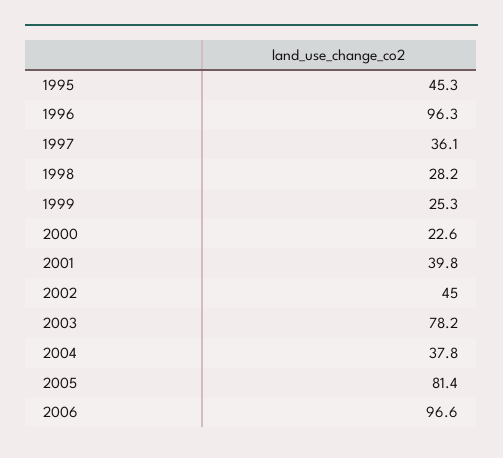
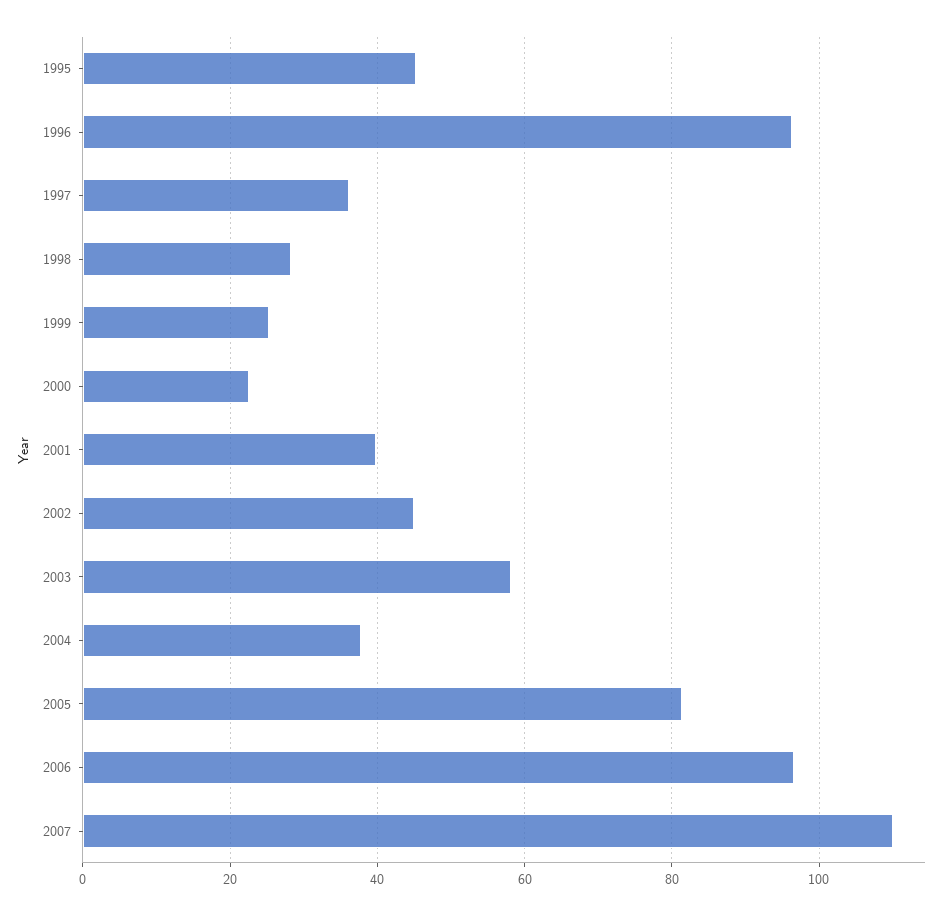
2003: 78.2 -> 58
2007: none -> 110

